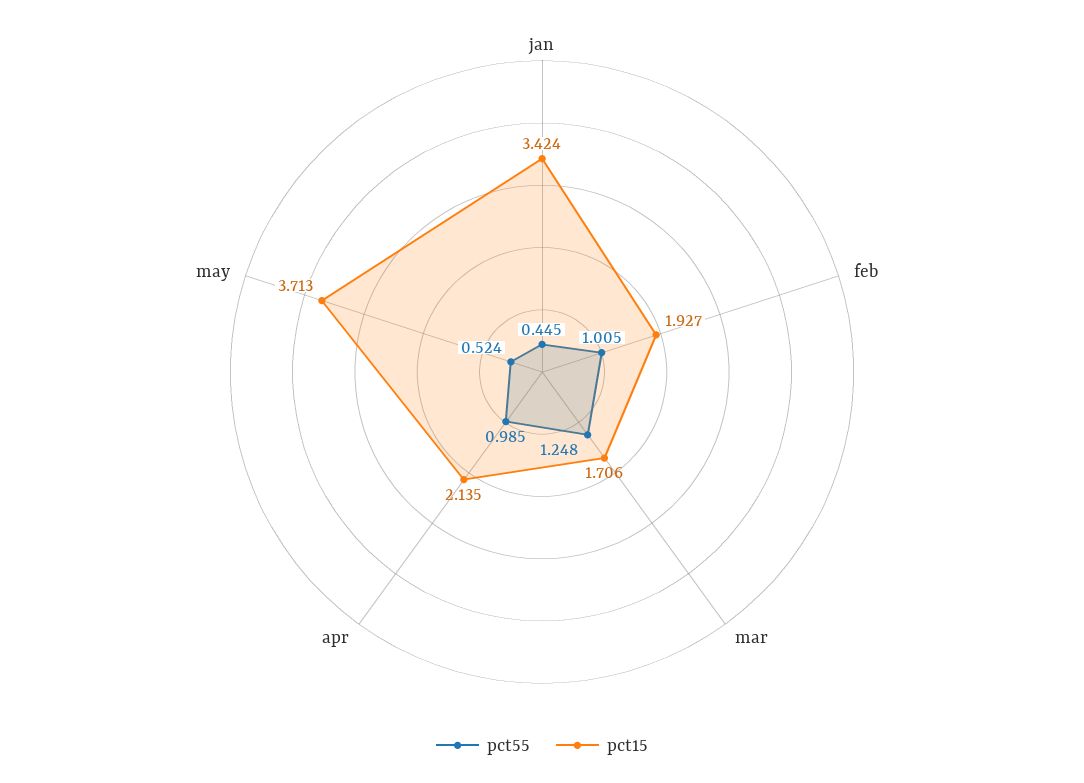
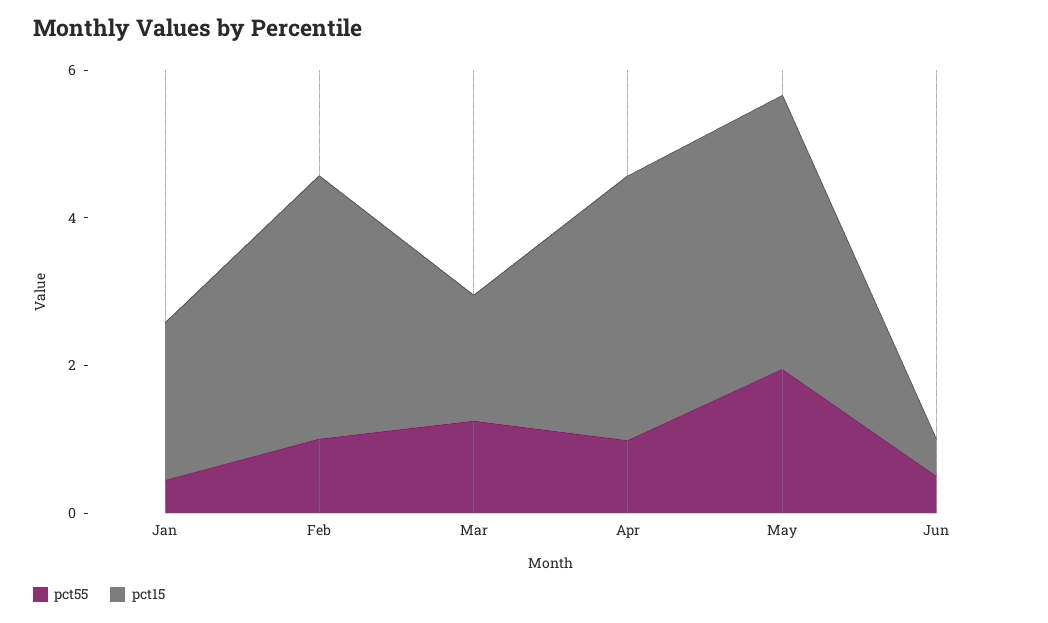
pct15, jan: 3.424 -> 2
pct15, feb: 1.927 -> 3.5
pct15, apr: 2.135 -> 3.5
pct55, may: 0.524 -> 2
pct55, Jun: none -> 0.5
pct15, Jun: none -> 0.5

